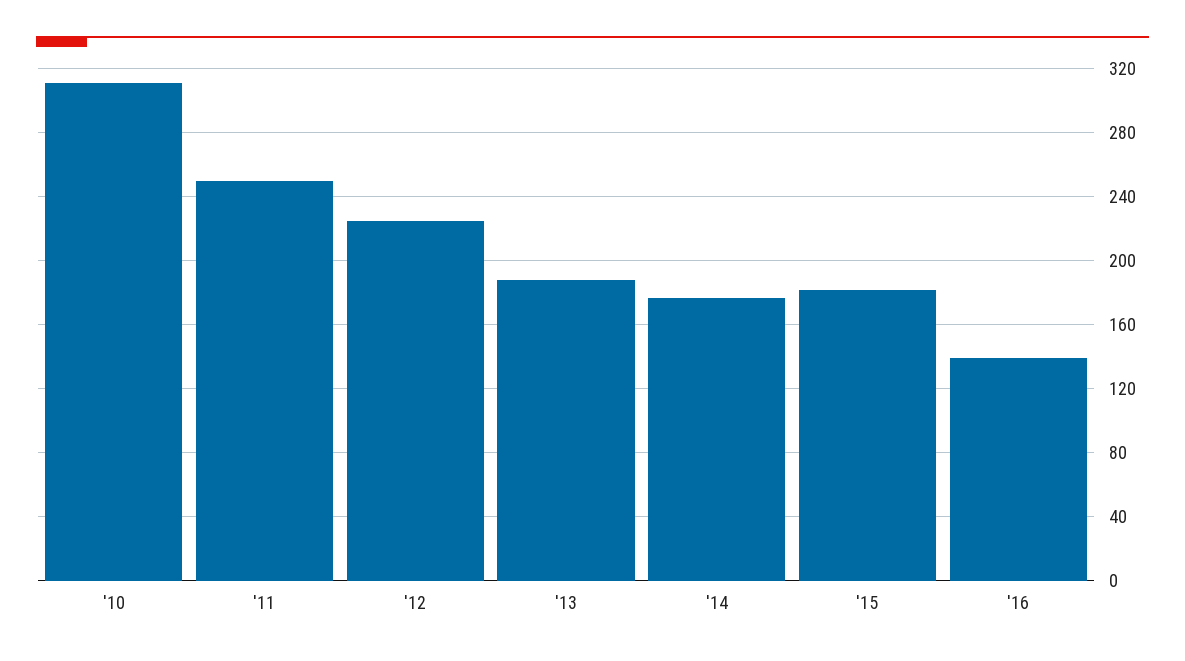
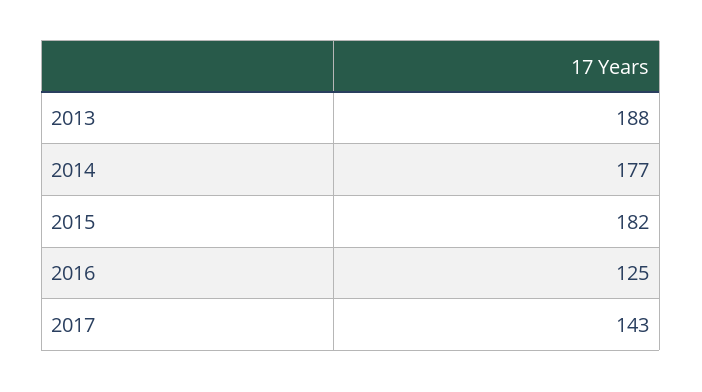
'10: 310 -> none
'11: 250 -> none
'12: 225 -> none
'16: 140 -> 125
2017: none -> 143

